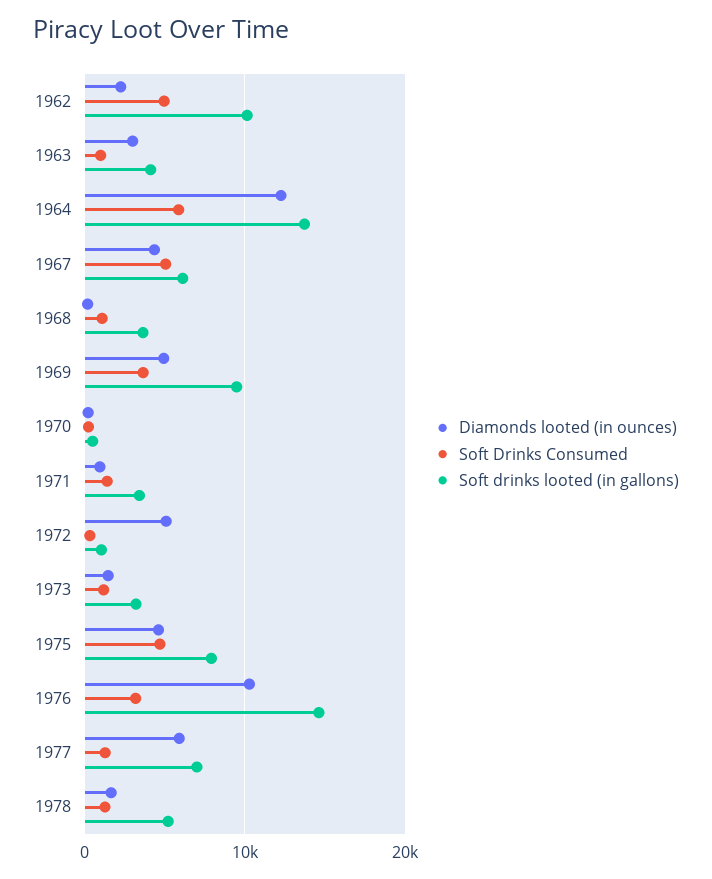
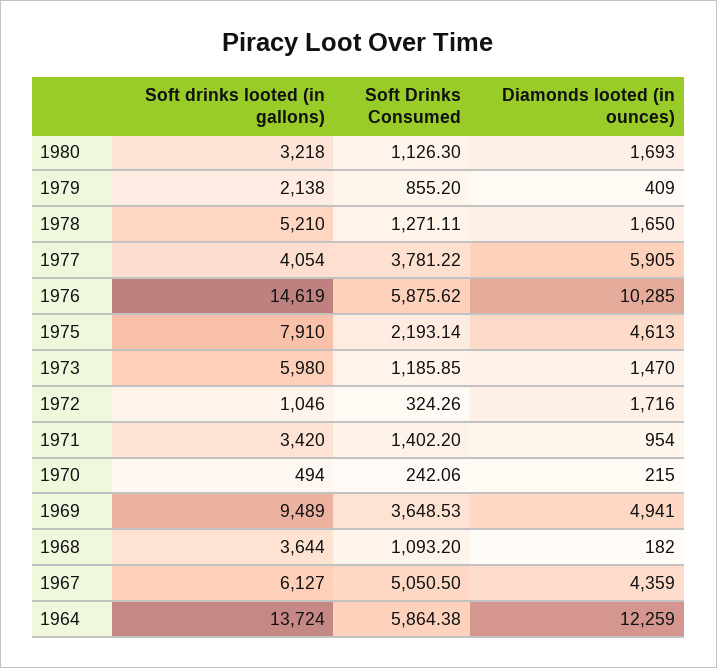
Diamonds looted (in ounces), 1962: 2000 -> none
Soft Drinks Consumed, 1962: 5000 -> none
Soft drinks looted (in gallons), 1962: 10000 -> none
Diamonds looted (in ounces), 1963: 3000 -> none
Soft Drinks Consumed, 1963: 1000 -> none
Soft drinks looted (in gallons), 1963: 4000 -> none
Diamonds looted (in ounces), 1972: 5000 -> 1716
Soft drinks looted (in gallons), 1973: 3000 -> 5980
Soft Drinks Consumed, 1975: 5000 -> 2193.14
Soft Drinks Consumed, 1976: 3000 -> 5875.62
Soft Drinks Consumed, 1977: 1000 -> 3781.22
Soft drinks looted (in gallons), 1977: 7000 -> 4054
Soft drinks looted (in gallons), 1980: none -> 3218
Soft Drinks Consumed, 1980: none -> 1126.3
Diamonds looted (in ounces), 1980: none -> 1693
Soft drinks looted (in gallons), 1979: none -> 2138
Soft Drinks Consumed, 1979: none -> 855.2
Diamonds looted (in ounces), 1979: none -> 409

